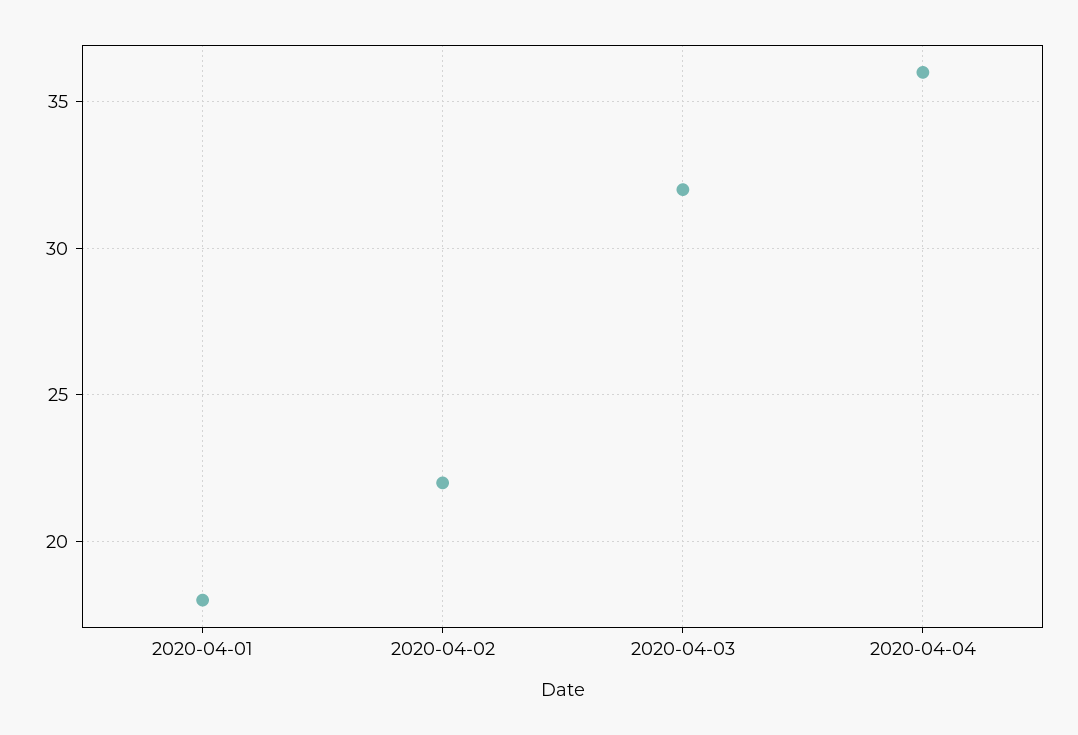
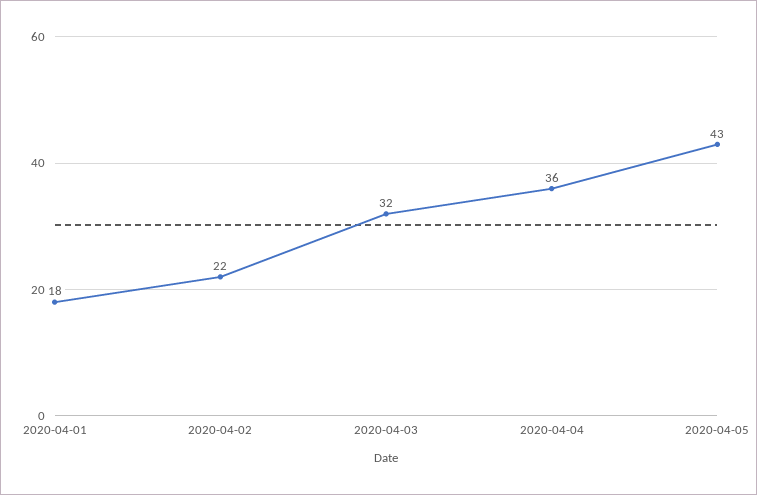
2020-04-05: none -> 43

